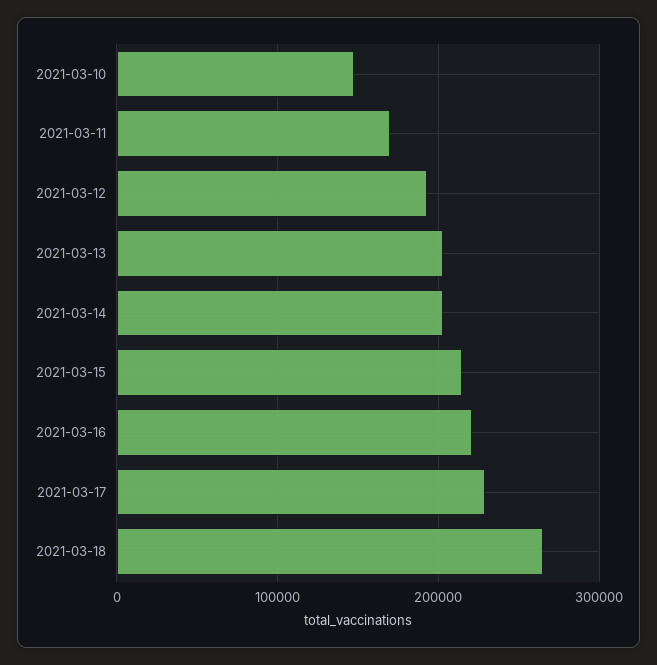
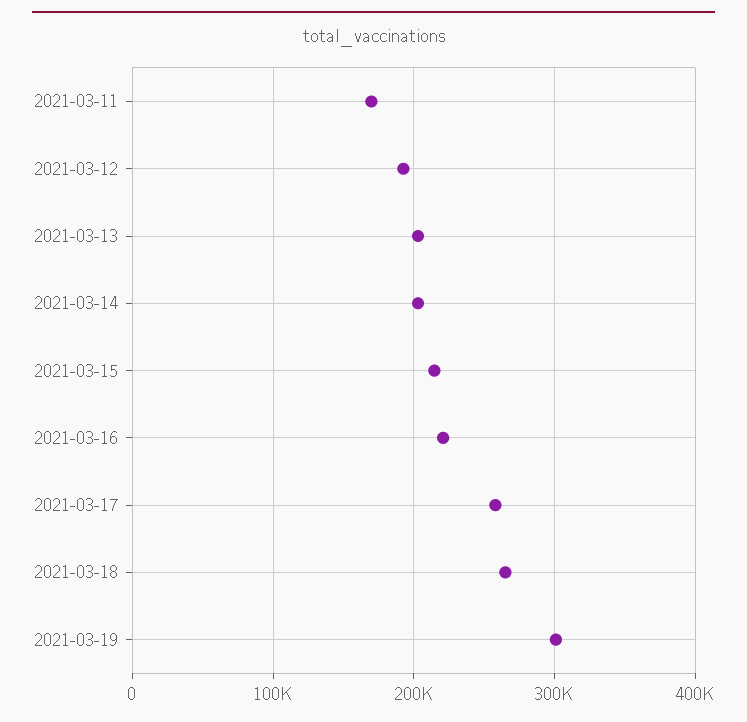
2021-03-10: 150000 -> none
2021-03-17: 230000 -> 260000
2021-03-19: none -> 300000

